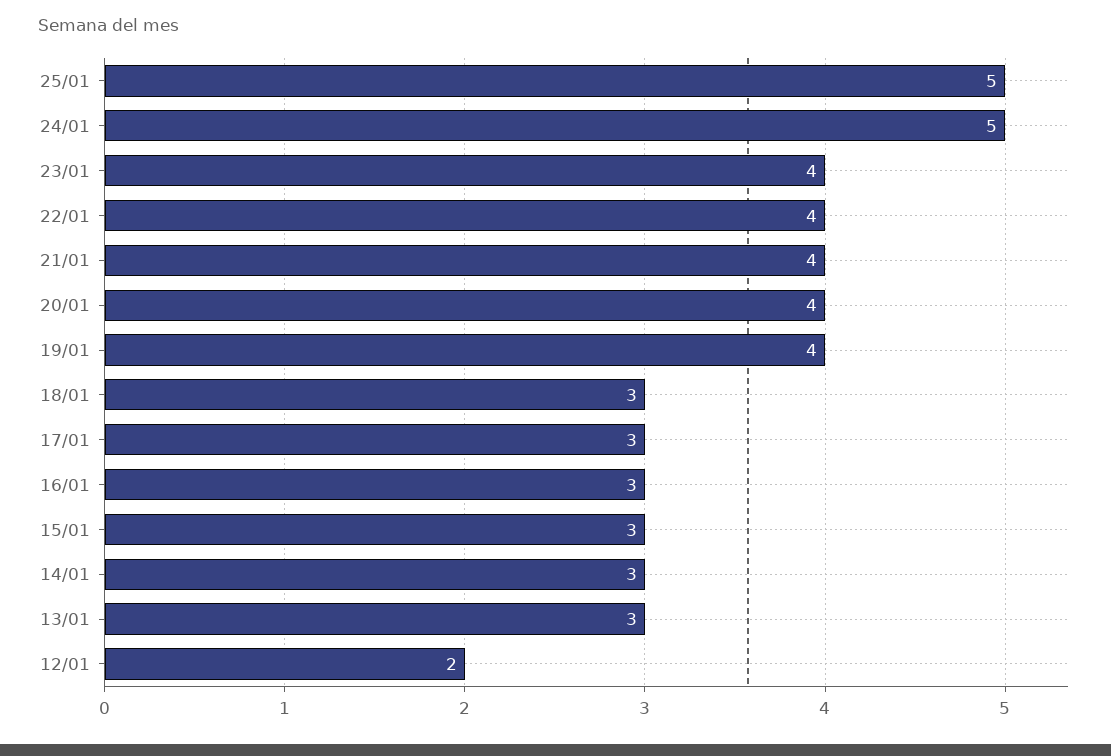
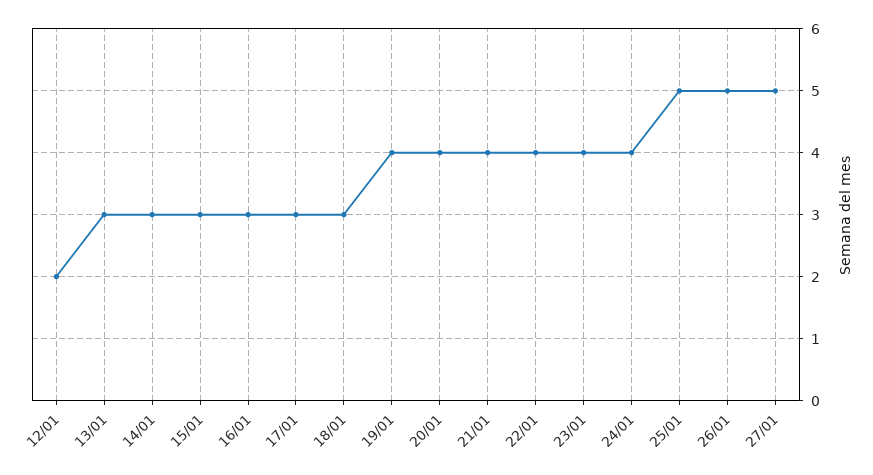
24/01: 5 -> 4
26/01: none -> 5
27/01: none -> 5

